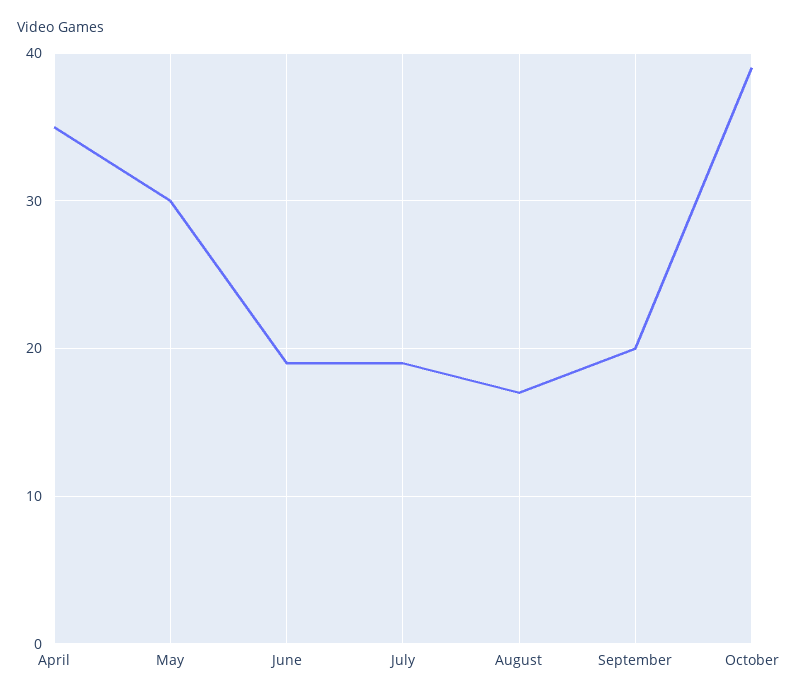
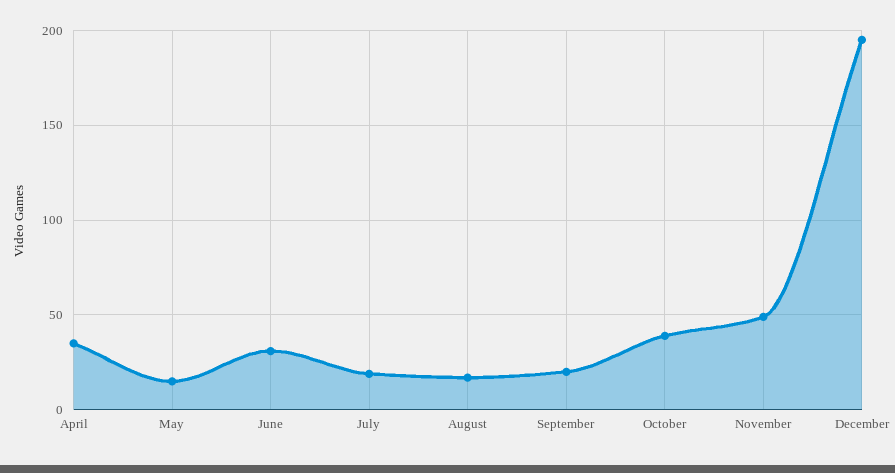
May: 30 -> 15
June: 19 -> 30
November: none -> 50
December: none -> 195

